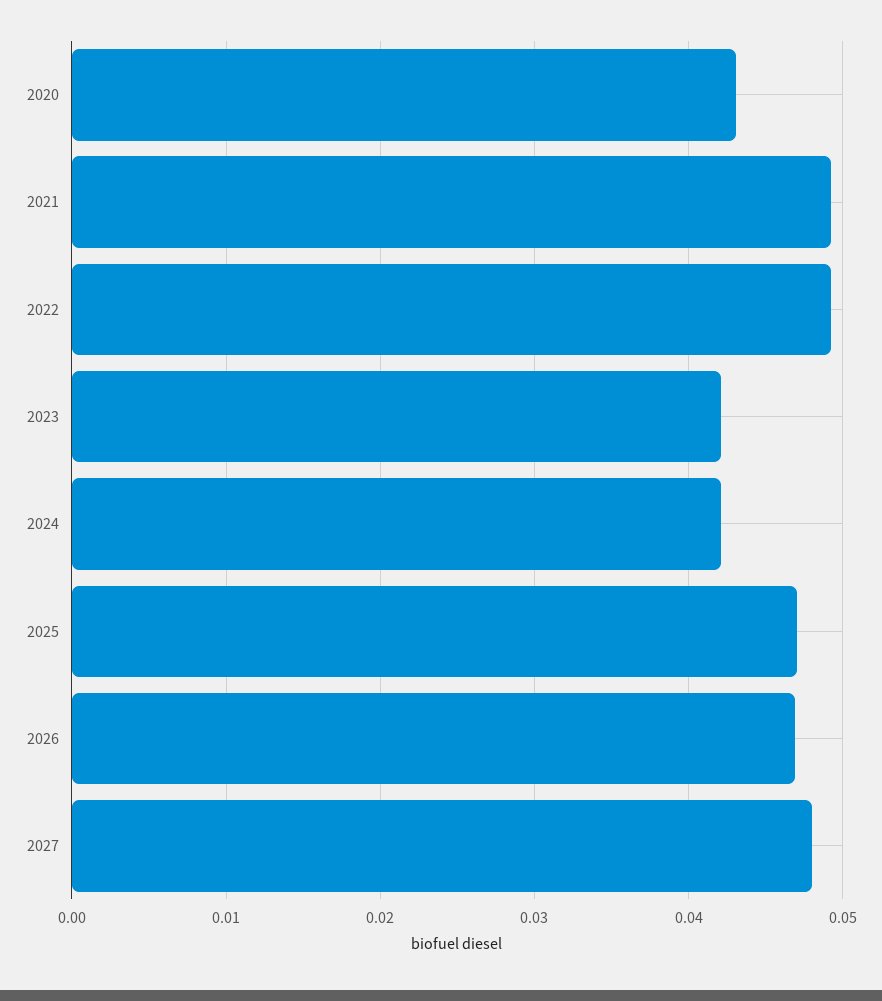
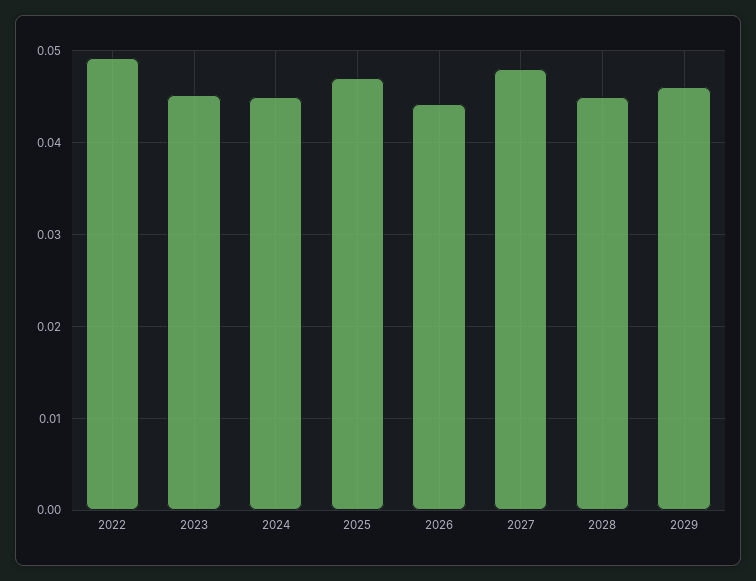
2020: 0.043 -> none
2021: 0.049 -> none
2023: 0.042 -> 0.045
2024: 0.042 -> 0.045
2026: 0.047 -> 0.044
2028: none -> 0.045
2029: none -> 0.046

